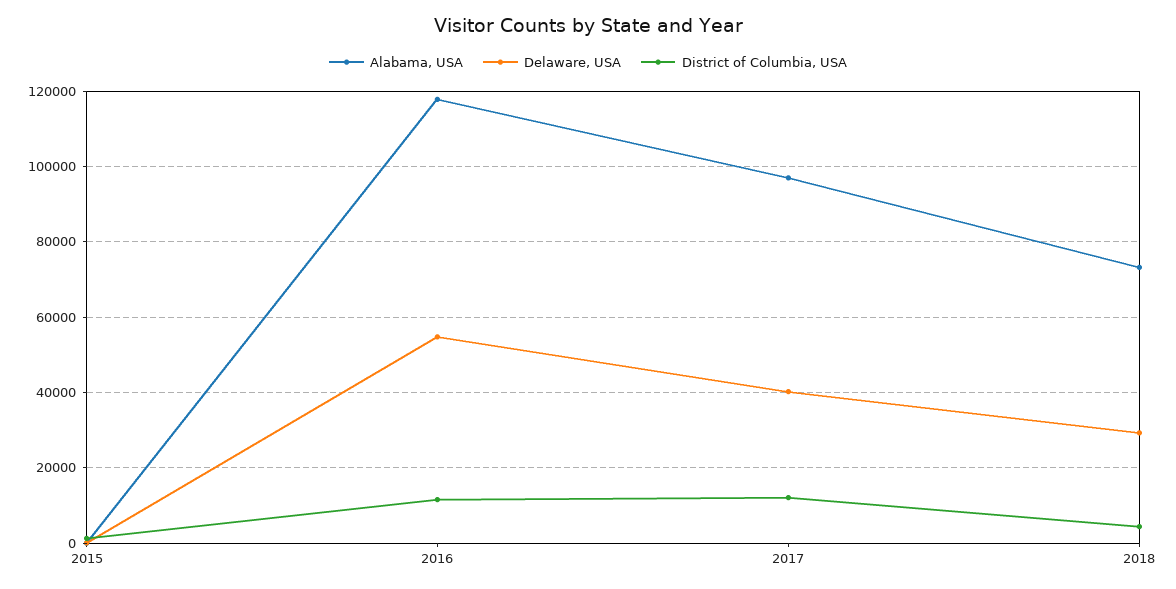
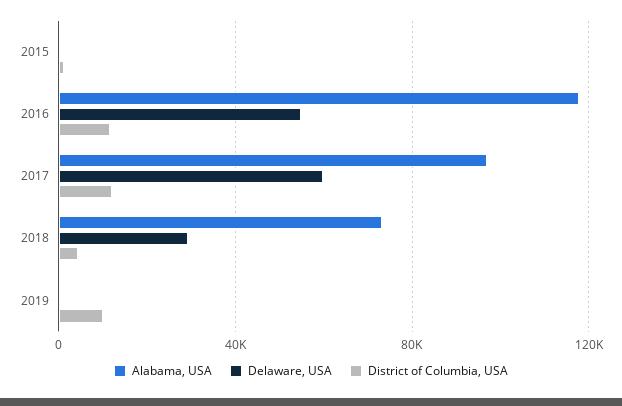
Delaware, USA, 2017: 40000 -> 60000
Alabama, USA, 2019: none -> 0
Delaware, USA, 2019: none -> 0
District of Columbia, USA, 2019: none -> 10000

